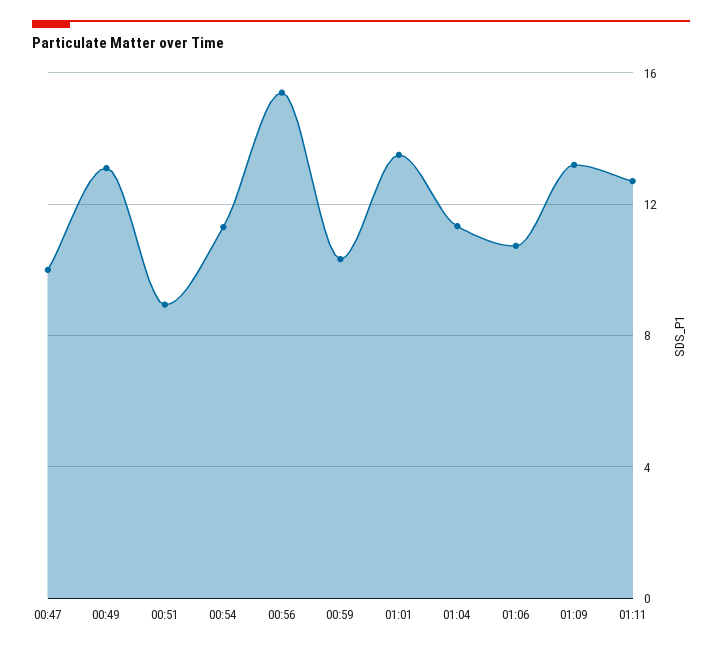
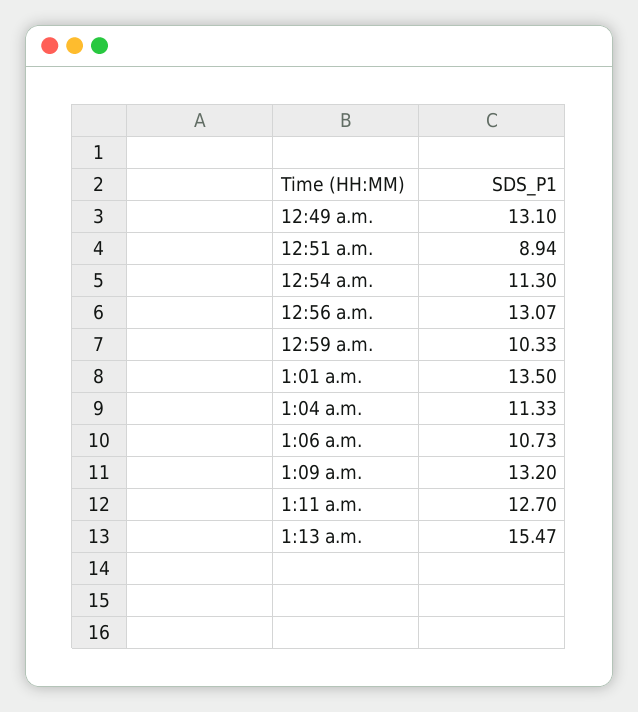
00:47: 10 -> none
00:56: 15.5 -> 13.07
1:13 a.m.: none -> 15.47

